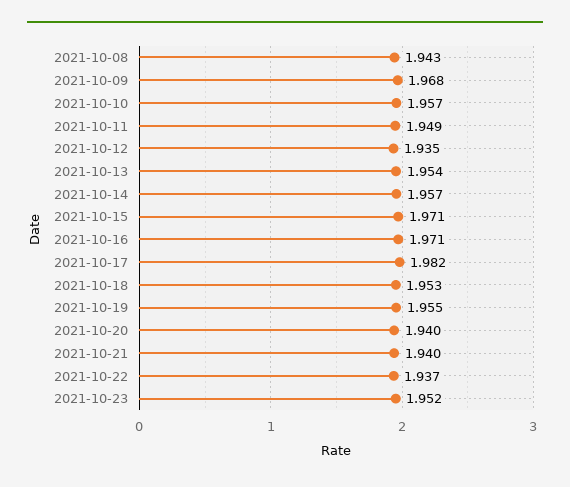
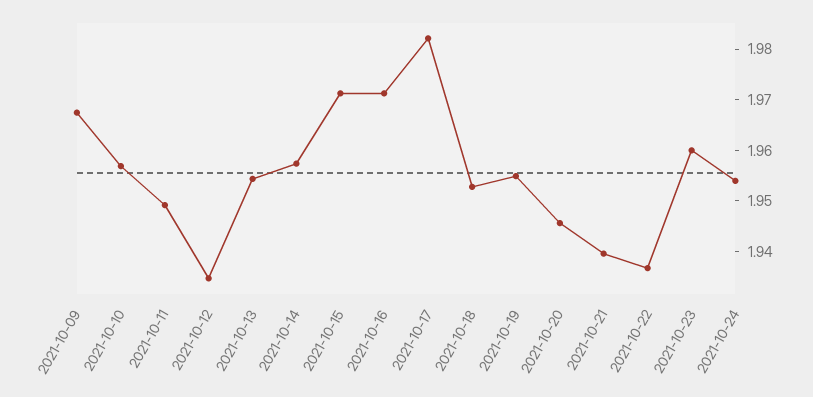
2021-10-08: 1.943 -> none
2021-10-20: 1.94 -> 1.946
2021-10-23: 1.952 -> 1.96
2021-10-24: none -> 1.954

